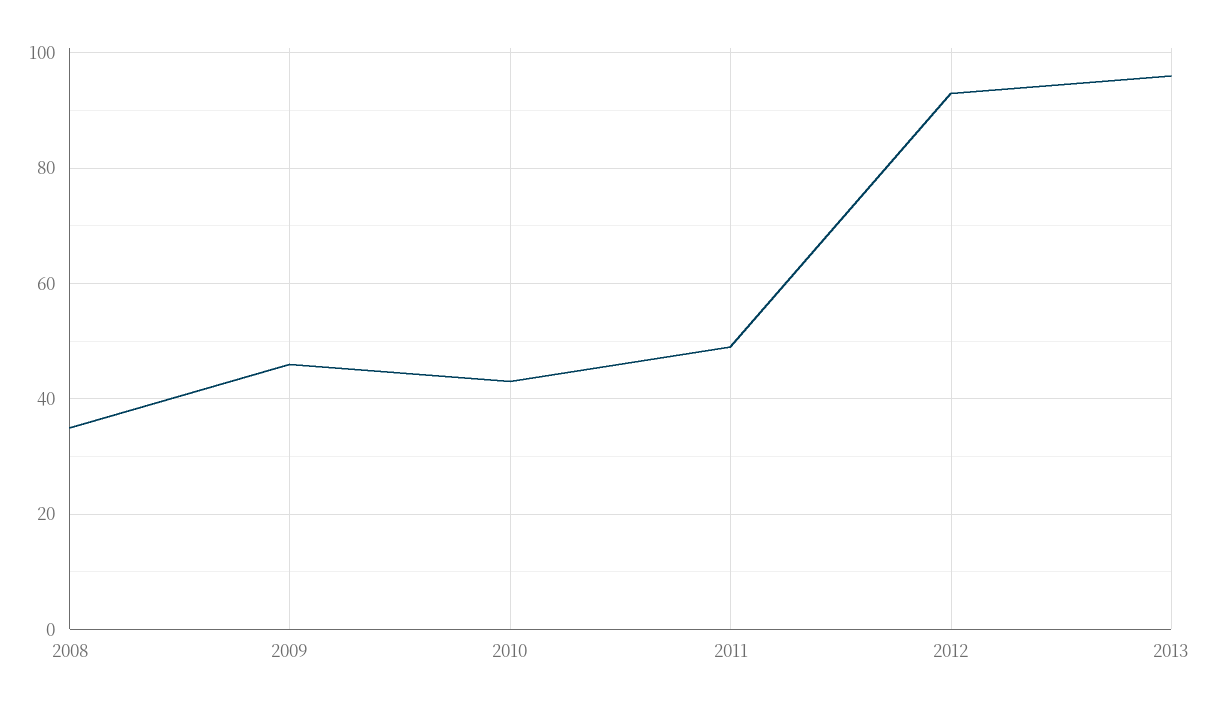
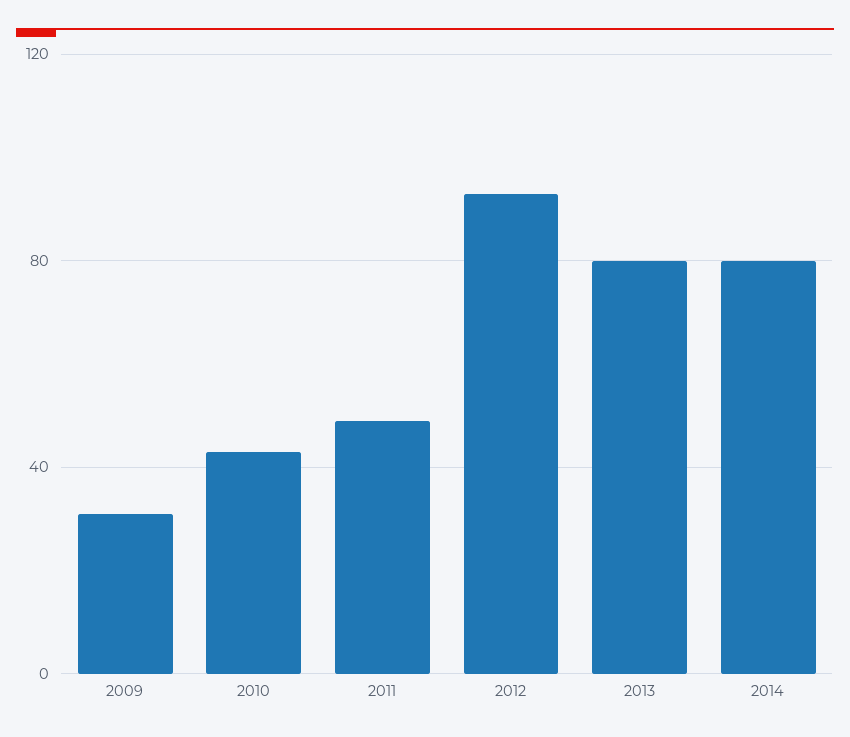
2008: 35 -> none
2009: 45 -> 30
2013: 95 -> 80
2014: none -> 80

